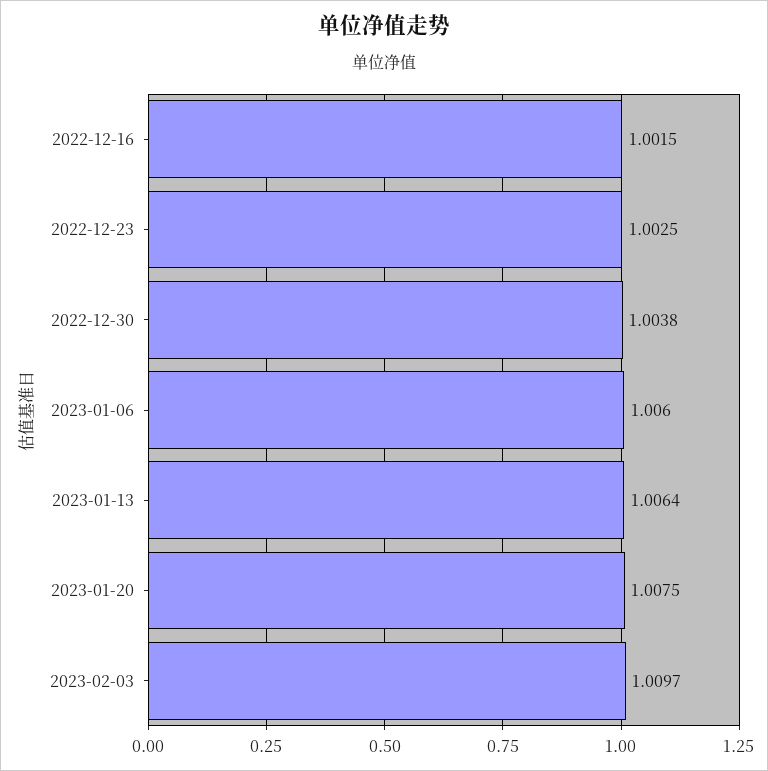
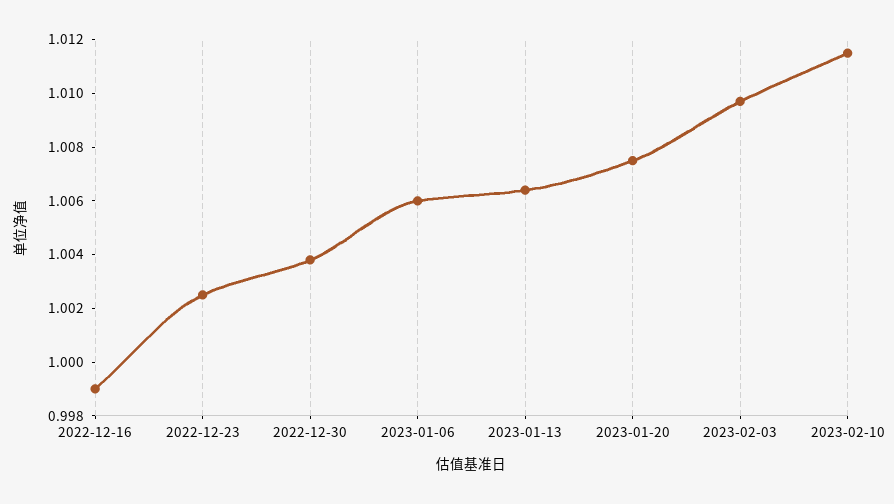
2022-12-16: 1.0015 -> 0.999
2023-02-10: none -> 1.0115

